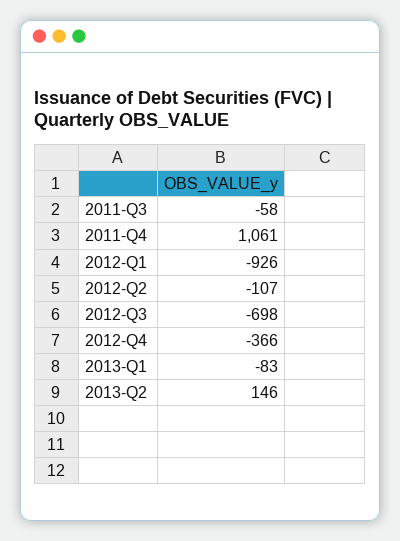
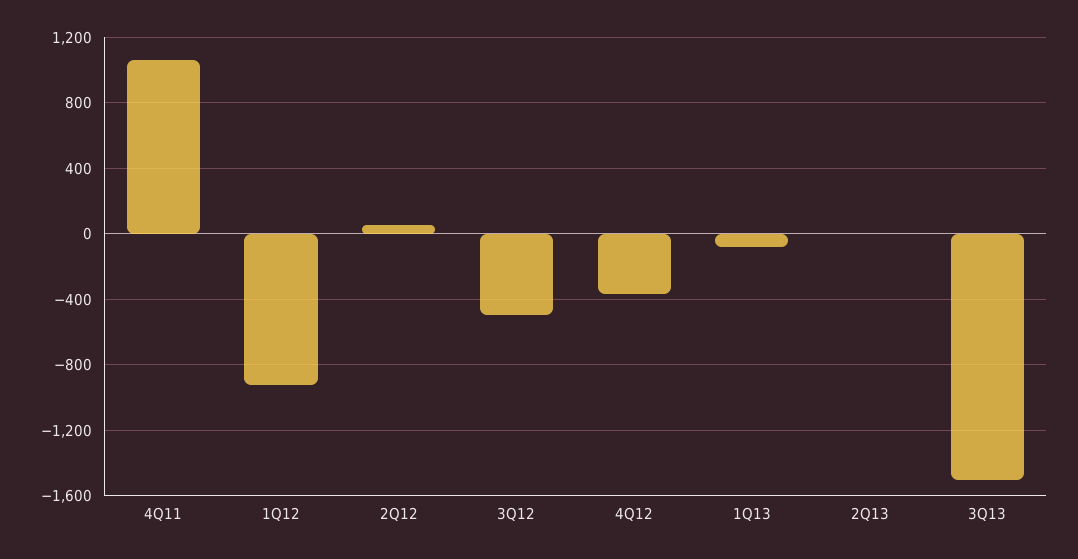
2011-Q3: -58 -> none
2012-Q2: -107 -> 50
2012-Q3: -698 -> -500
2013-Q2: 146 -> 0
3Q13: none -> -1500

